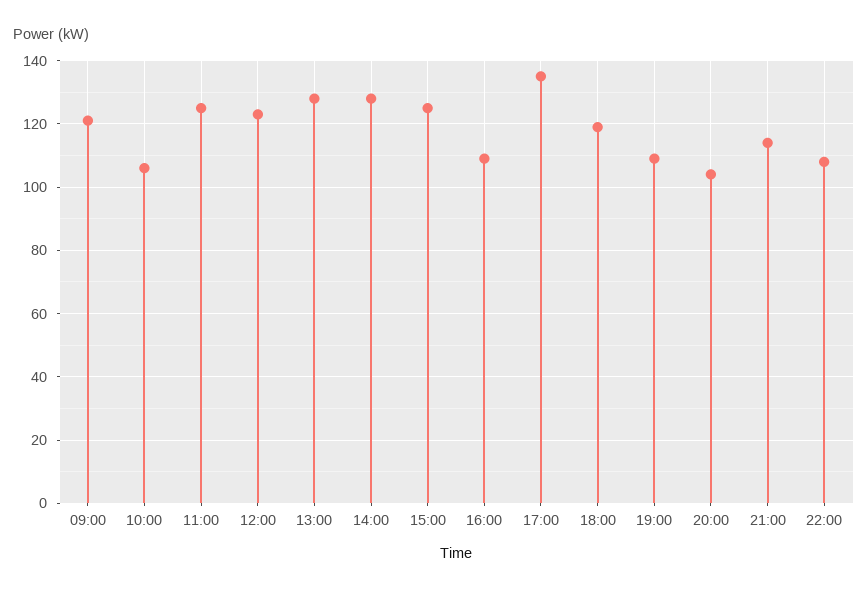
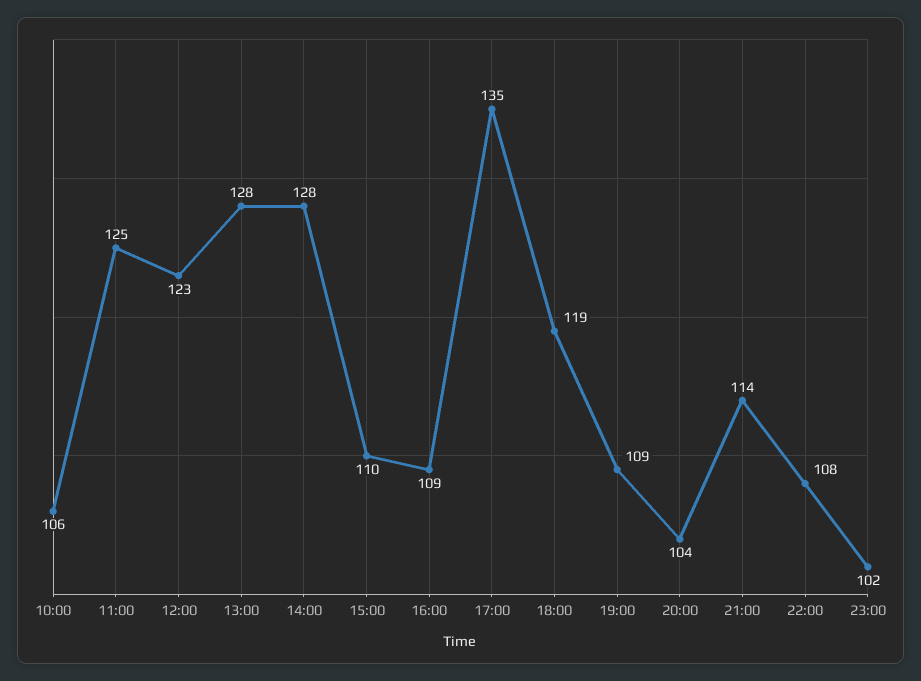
09:00: 120 -> none
15:00: 125 -> 110
23:00: none -> 102

